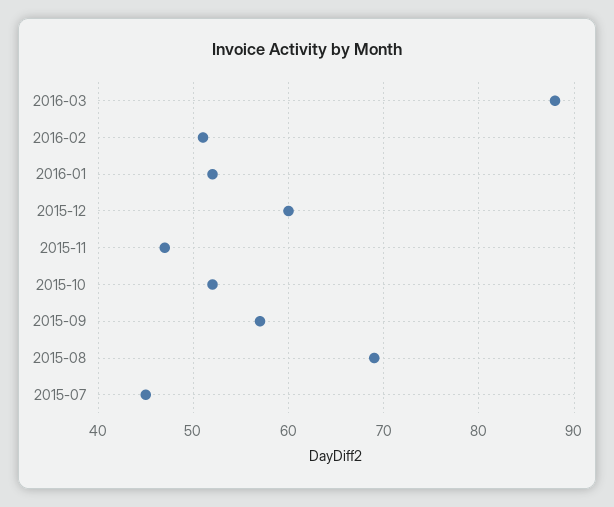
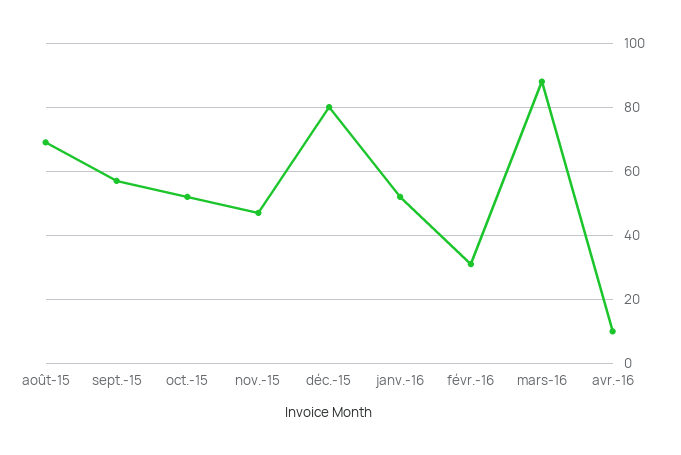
2016-02: 51 -> 30
2015-12: 60 -> 80
2015-07: 45 -> none
avr.-16: none -> 10

